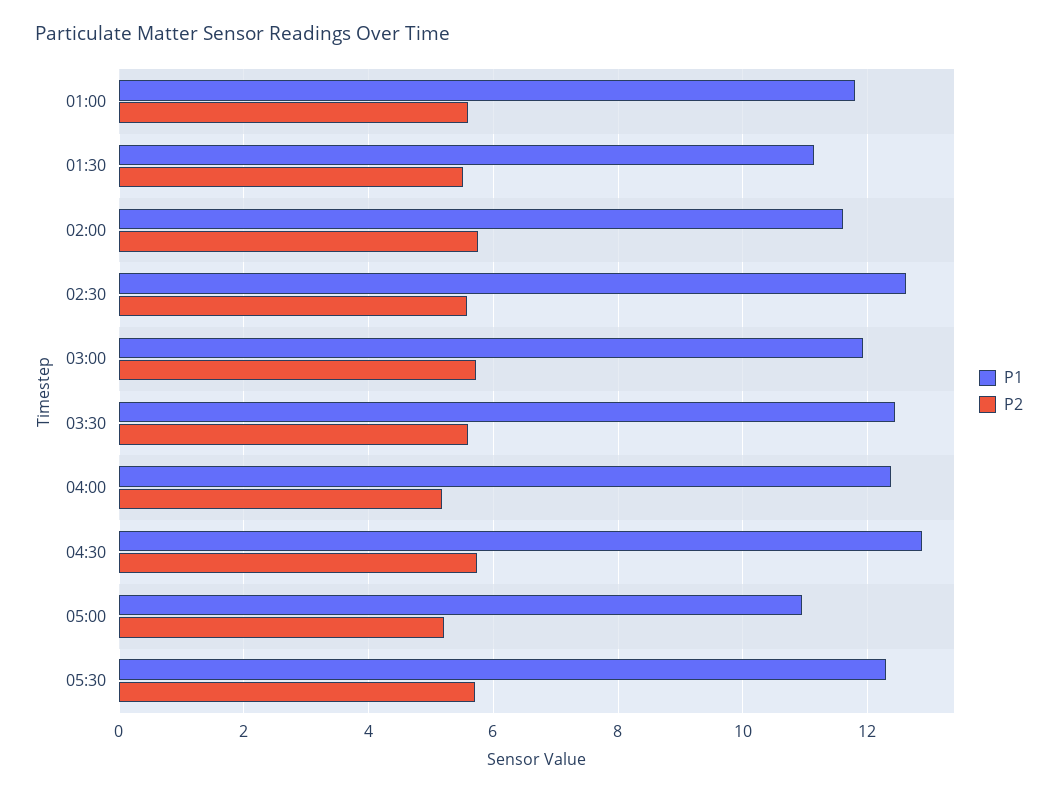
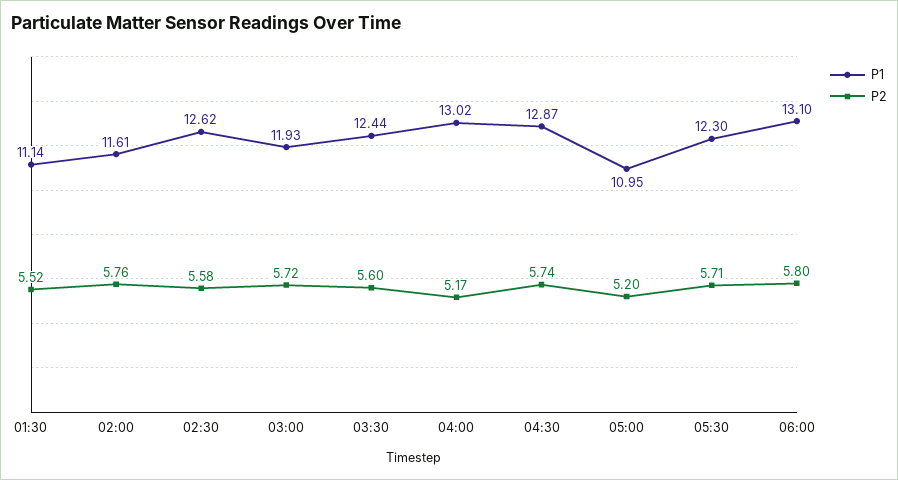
P1, 01:00: 11.8 -> none
P2, 01:00: 5.6 -> none
P1, 04:00: 12.4 -> 13.02
P1, 06:00: none -> 13.1
P2, 06:00: none -> 5.8

